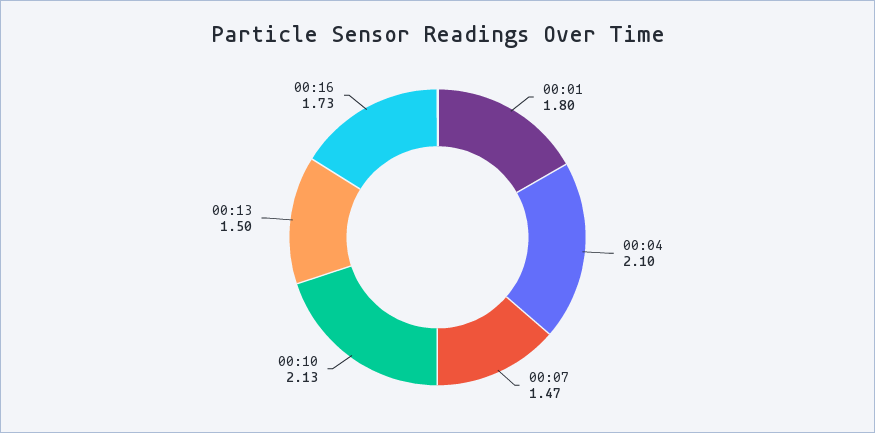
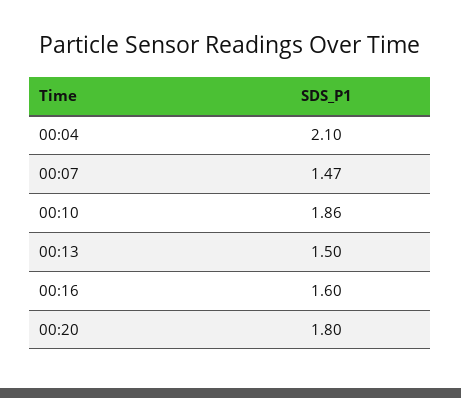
00:01: 1.8 -> none
00:10: 2.13 -> 1.86
00:16: 1.73 -> 1.6
00:20: none -> 1.8

